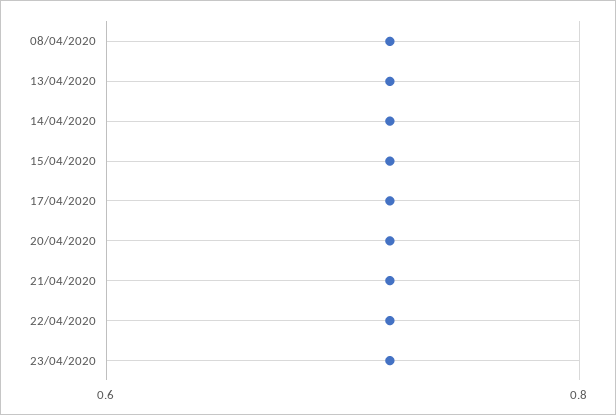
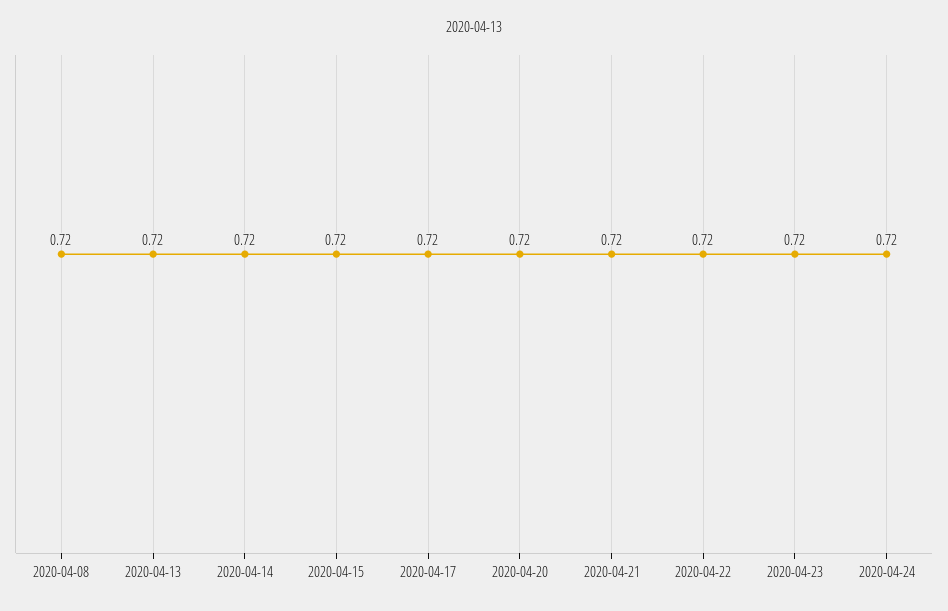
2020-04-24: none -> 0.72

